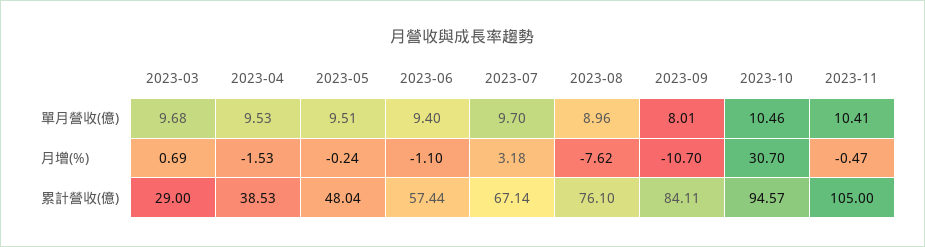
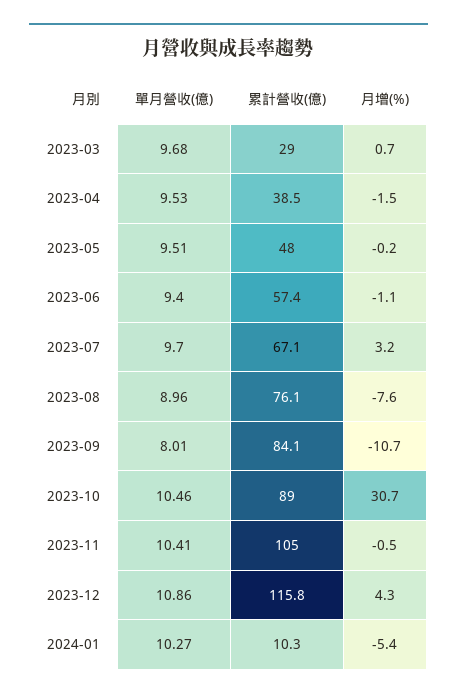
2023-10, 累計營收(億): 94.57 -> 89
2023-12, 單月營收(億): none -> 10.86
2023-12, 累計營收(億): none -> 115.8
2023-12, 月增(%): none -> 4.3
2024-01, 單月營收(億): none -> 10.27
2024-01, 累計營收(億): none -> 10.3
2024-01, 月增(%): none -> -5.4

